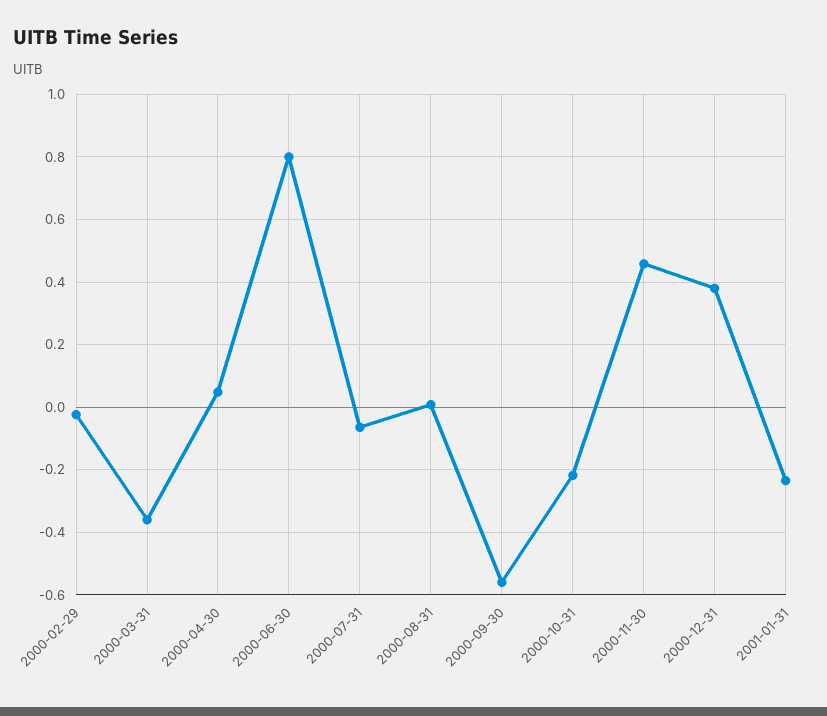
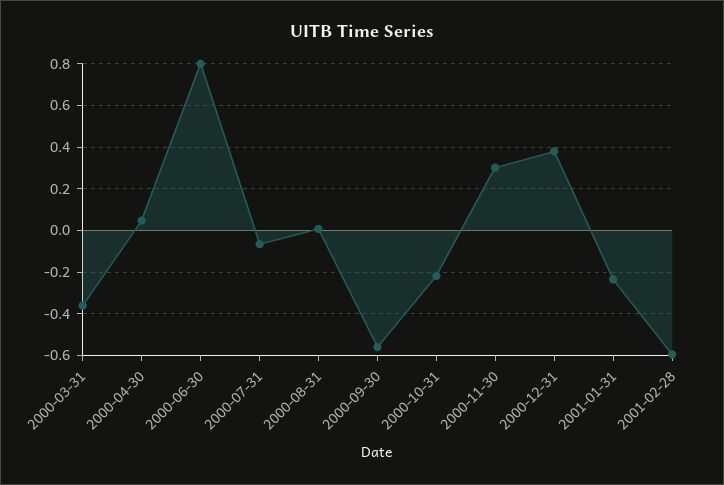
2000-02-29: -0.02 -> none
2000-11-30: 0.46 -> 0.3
2001-02-28: none -> -0.6

